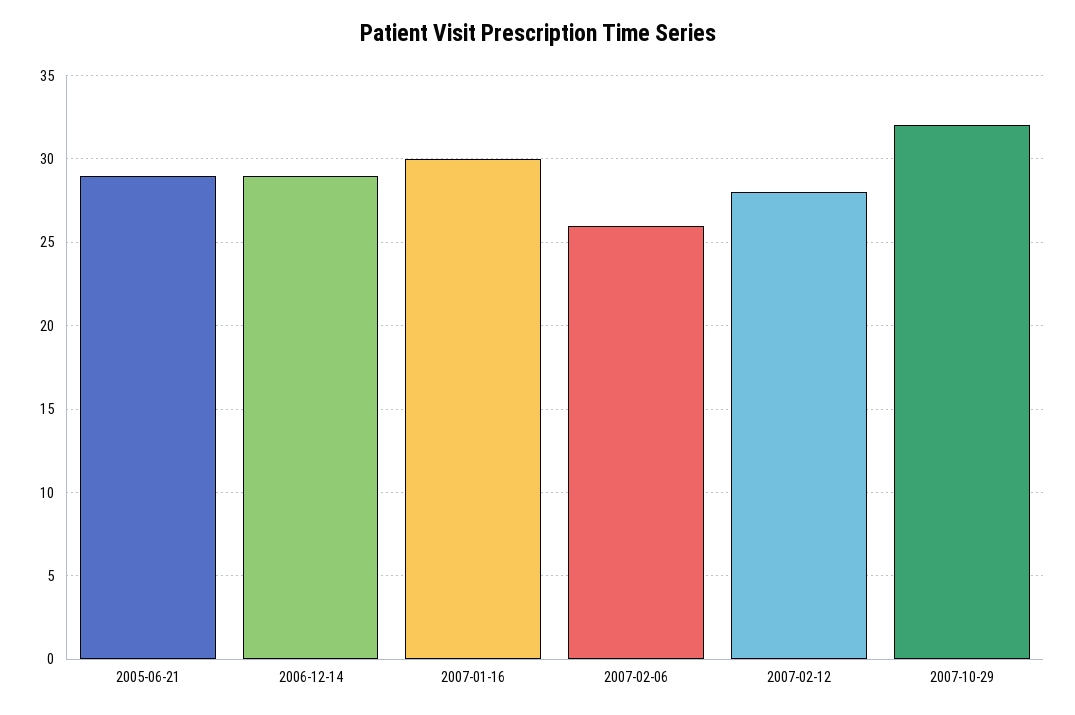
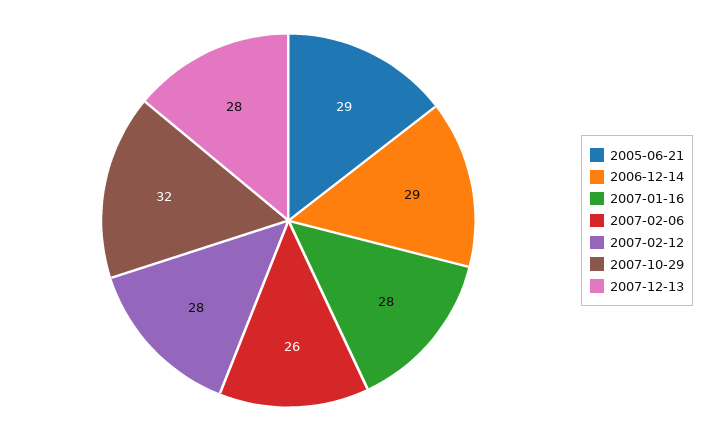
2007-01-16: 30 -> 28
2007-12-13: none -> 28

